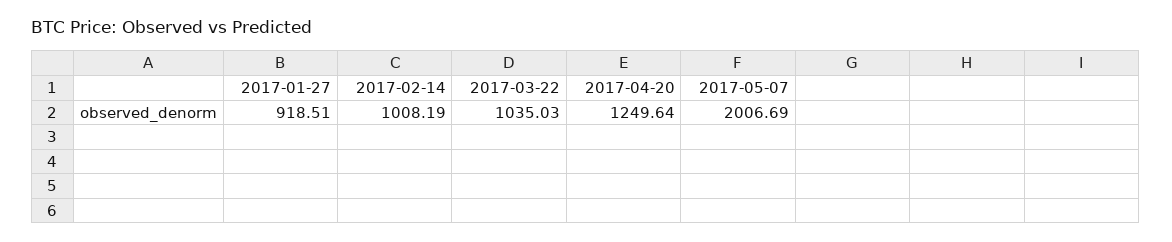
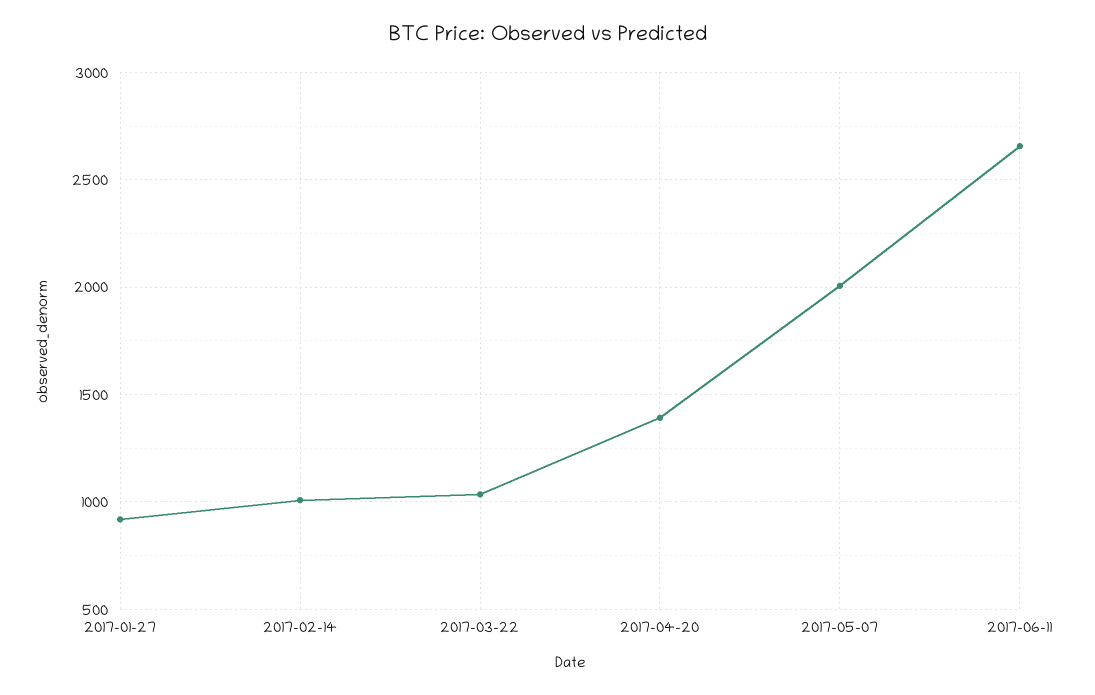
2017-04-20: 1249.64 -> 1400
2017-06-11: none -> 2650

